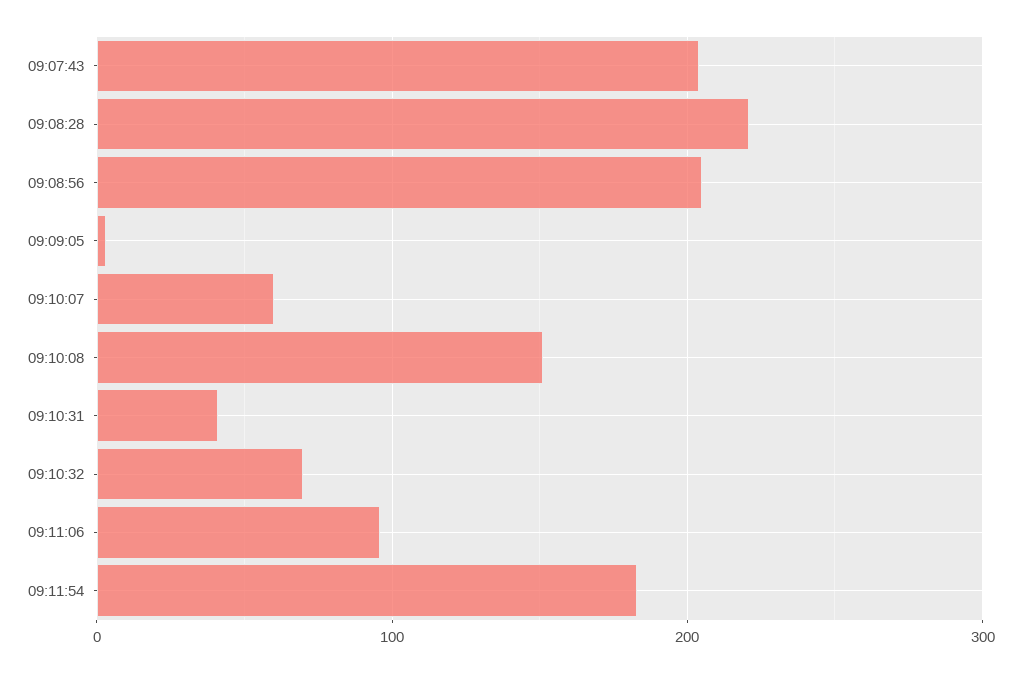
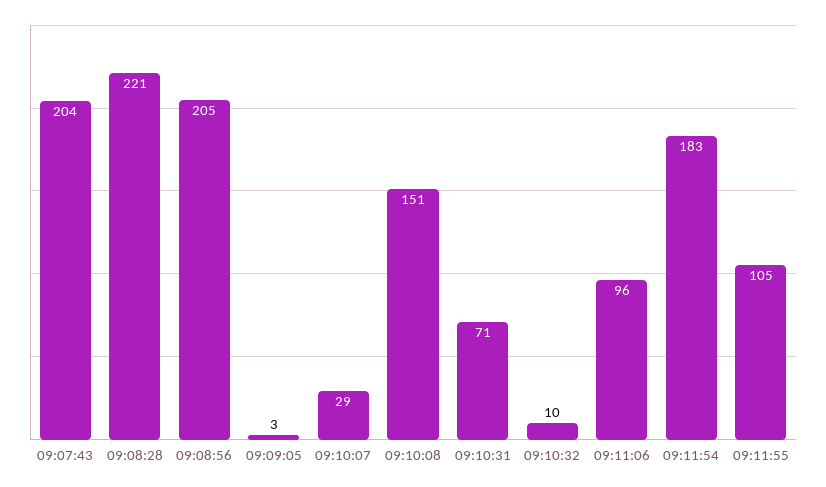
09:10:07: 60 -> 29
09:10:31: 40 -> 71
09:10:32: 70 -> 10
09:11:55: none -> 105

